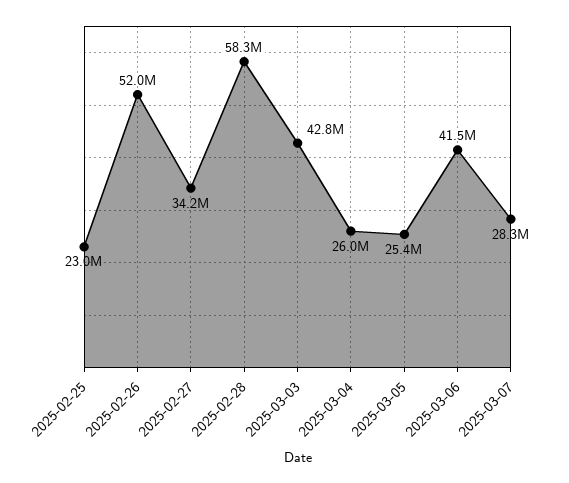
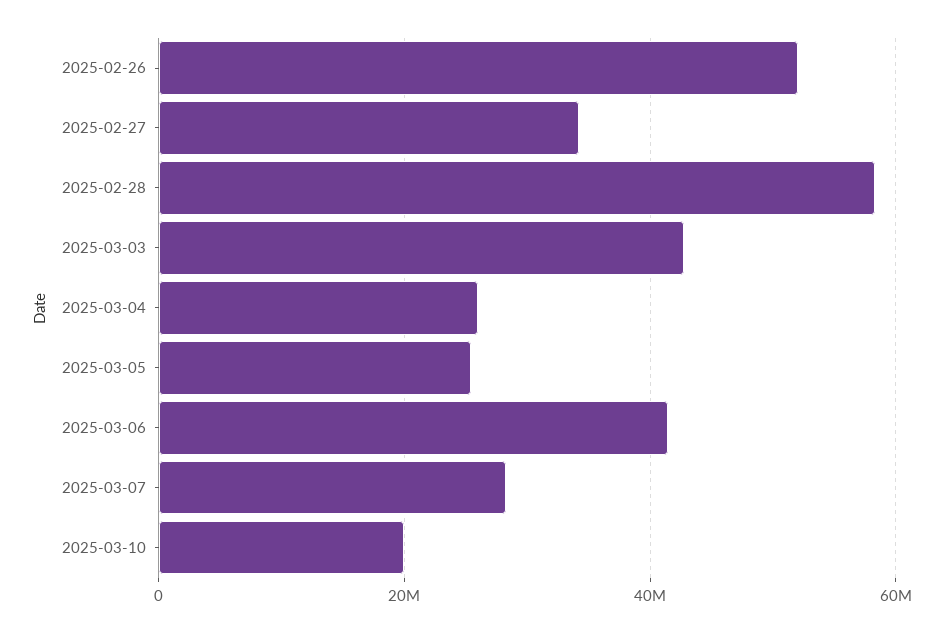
2025-02-25: 23000000 -> none
2025-03-10: none -> 20000000

